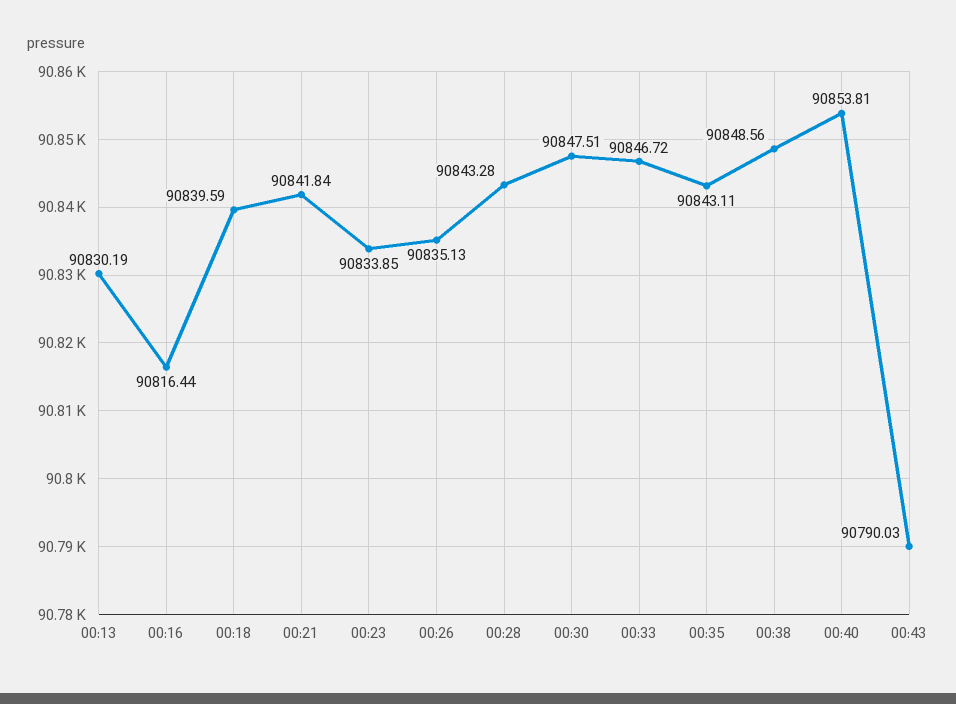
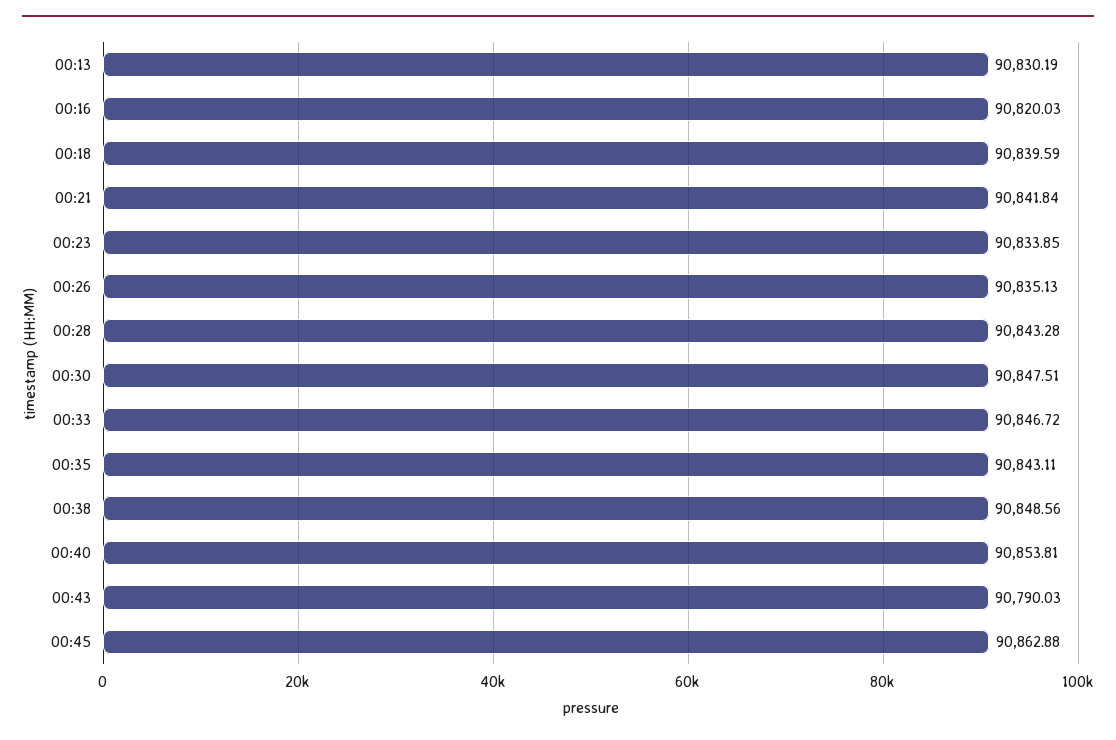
00:16: 90816.44 -> 90820.03
00:45: none -> 90862.88

